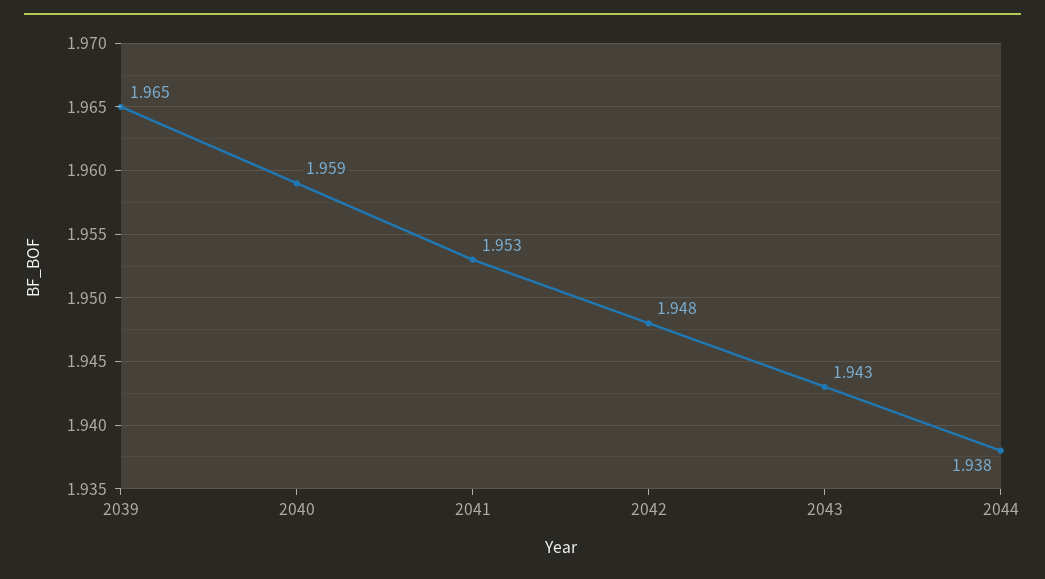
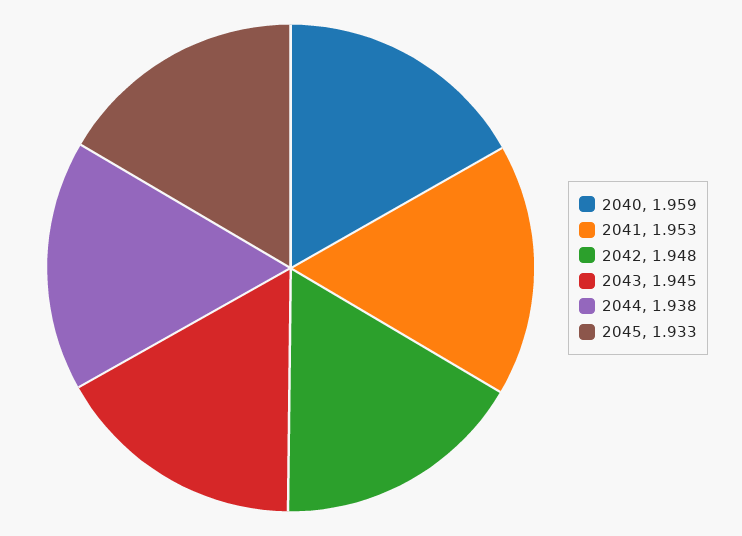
2039: 1.965 -> none
2043: 1.943 -> 1.945
2045: none -> 1.933

